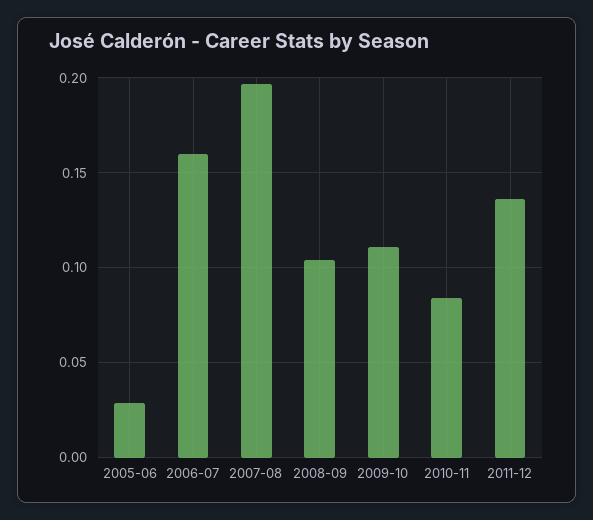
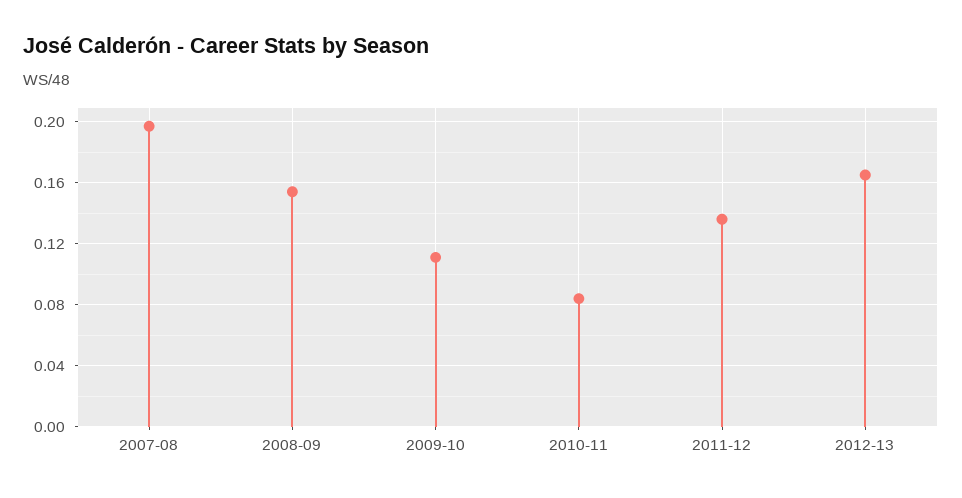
2005-06: 0.03 -> none
2006-07: 0.16 -> none
2008-09: 0.105 -> 0.155
2012-13: none -> 0.165

